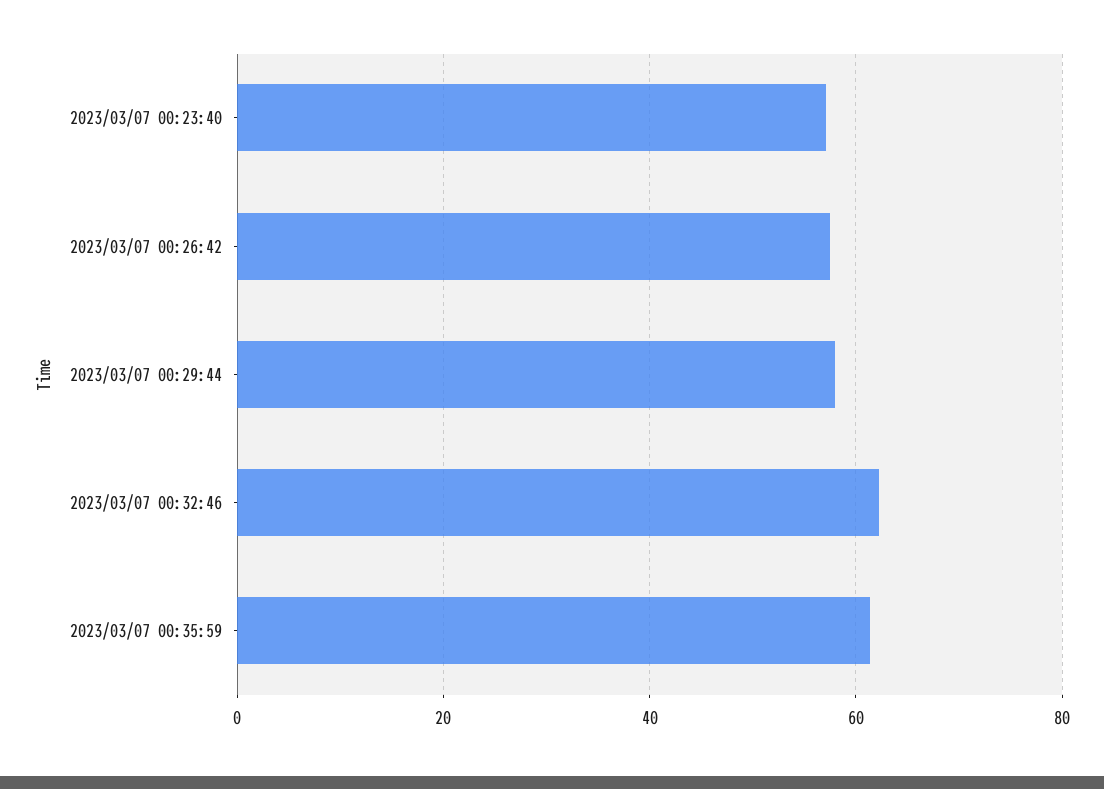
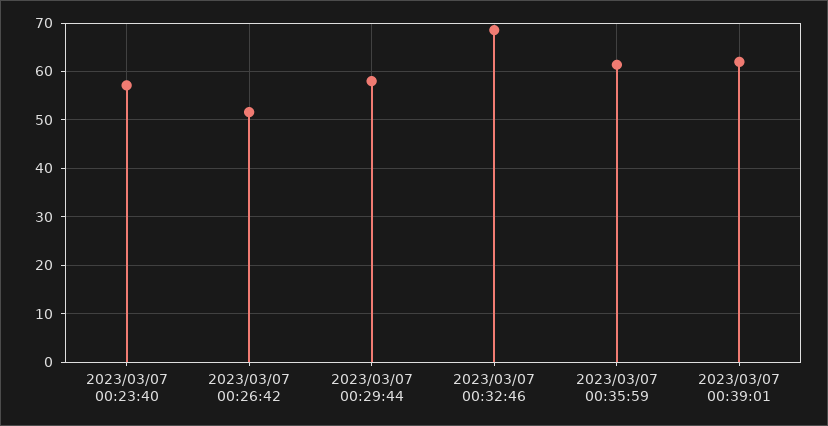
2023/03/07 00:26:42: 58 -> 52
2023/03/07 00:32:46: 62 -> 68
2023/03/07 00:39:01: none -> 62

